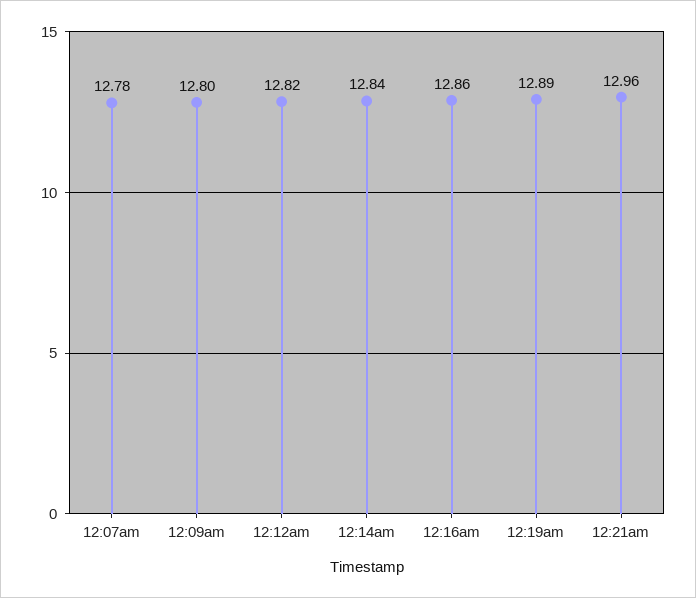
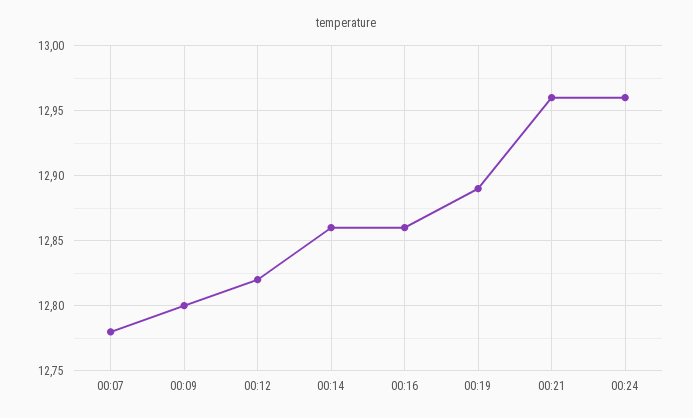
12:14am: 12.84 -> 12.86
00:24: none -> 12.96

